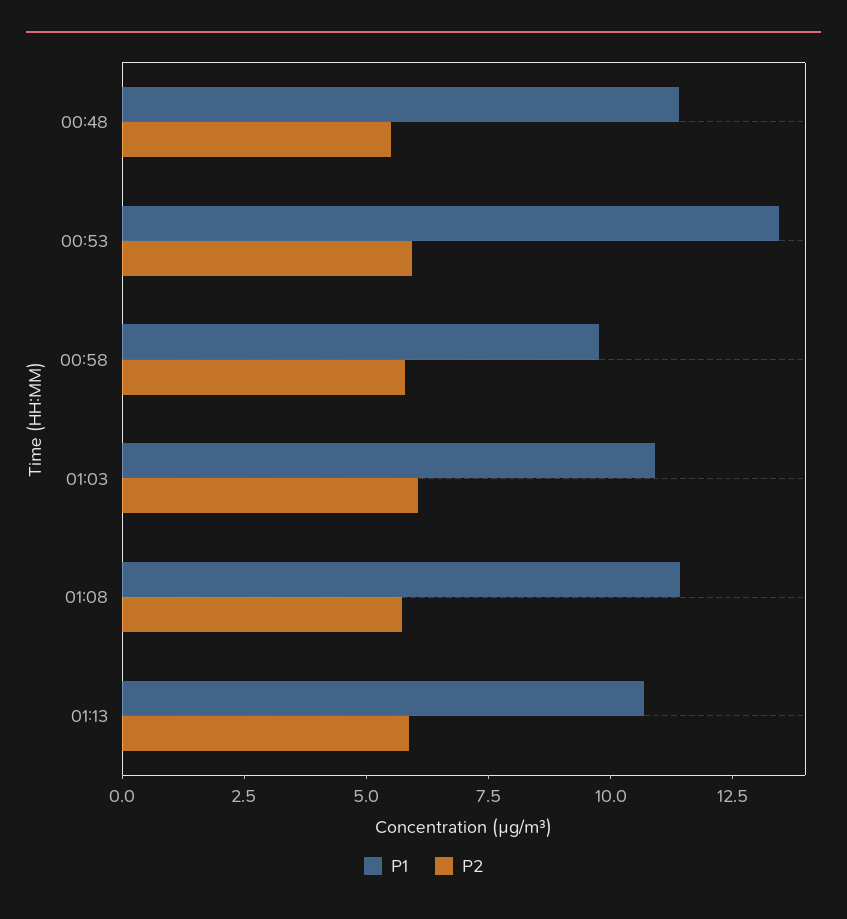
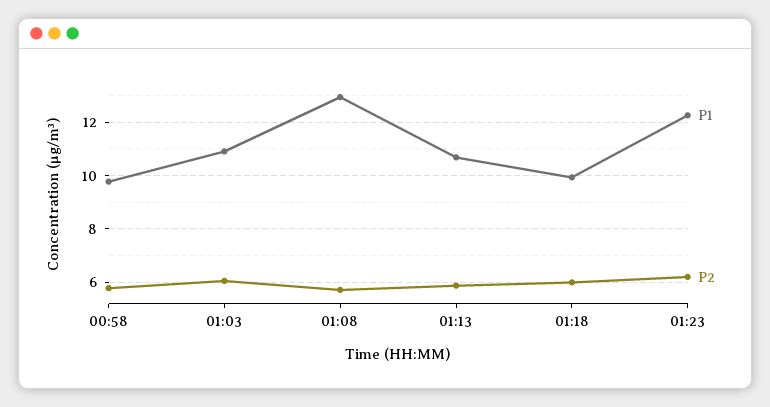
P1, 00:48: 11.5 -> none
P2, 00:48: 5.5 -> none
P1, 00:53: 13.5 -> none
P2, 00:53: 6 -> none
P1, 01:08: 11.5 -> 13
P1, 01:18: none -> 10
P2, 01:18: none -> 6
P1, 01:23: none -> 12.25
P2, 01:23: none -> 6.25

